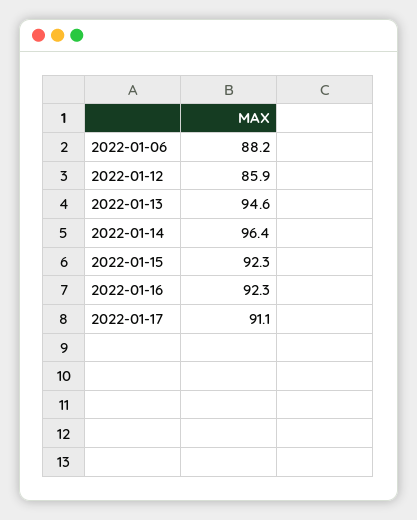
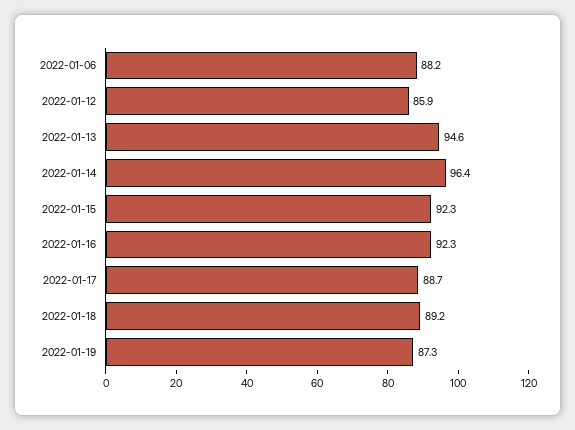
2022-01-17: 91.1 -> 88.7
2022-01-18: none -> 89.2
2022-01-19: none -> 87.3

